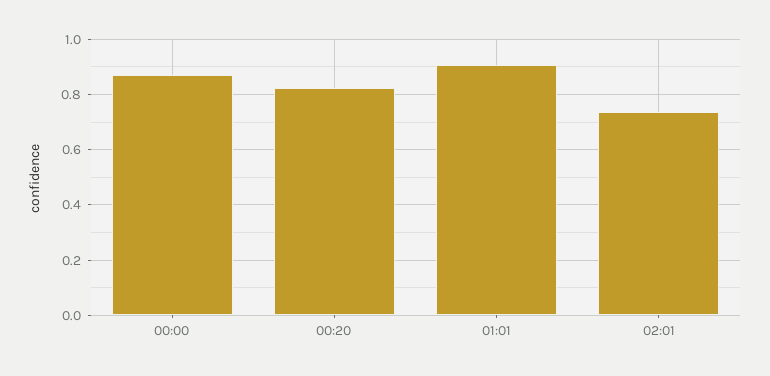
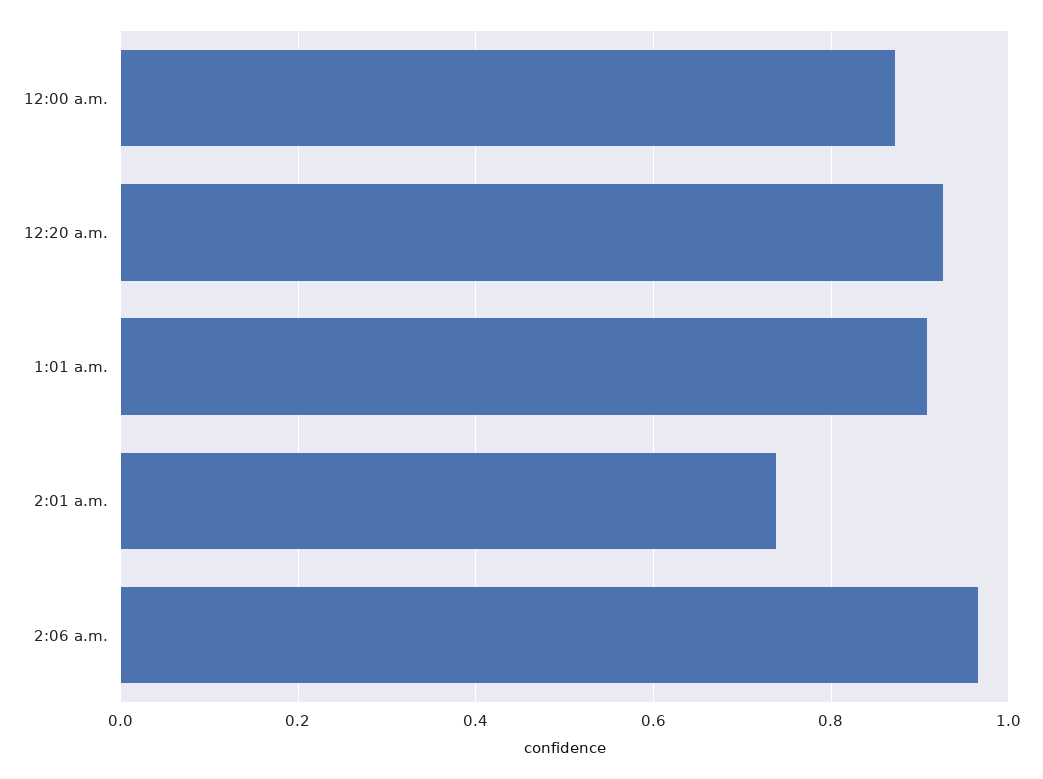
00:20: 0.825 -> 0.92
2:06 a.m.: none -> 0.96

